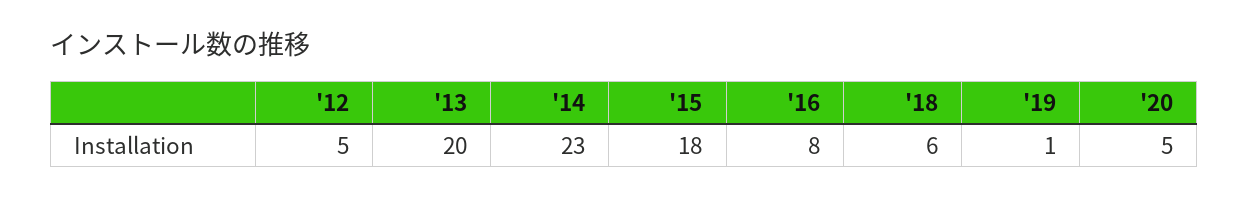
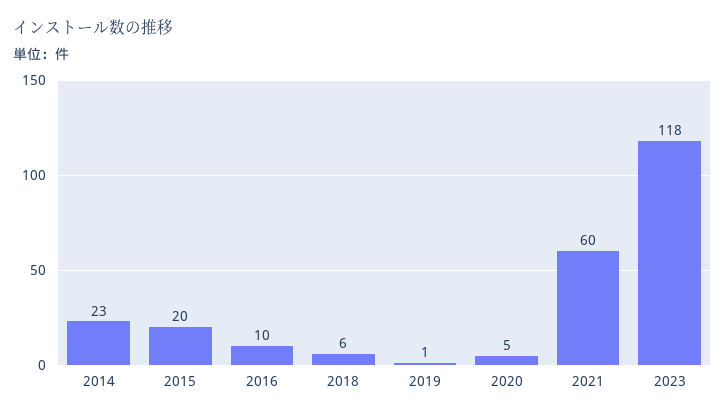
'12: 5 -> none
'13: 20 -> none
'15: 18 -> 20
'16: 8 -> 10
2021: none -> 60
2023: none -> 118

